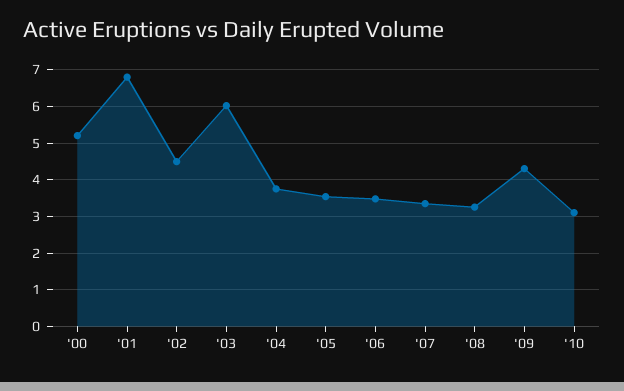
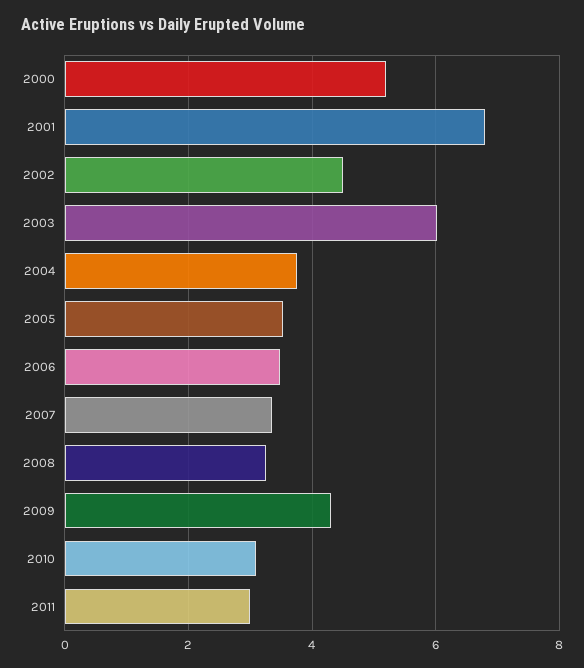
2011: none -> 3

